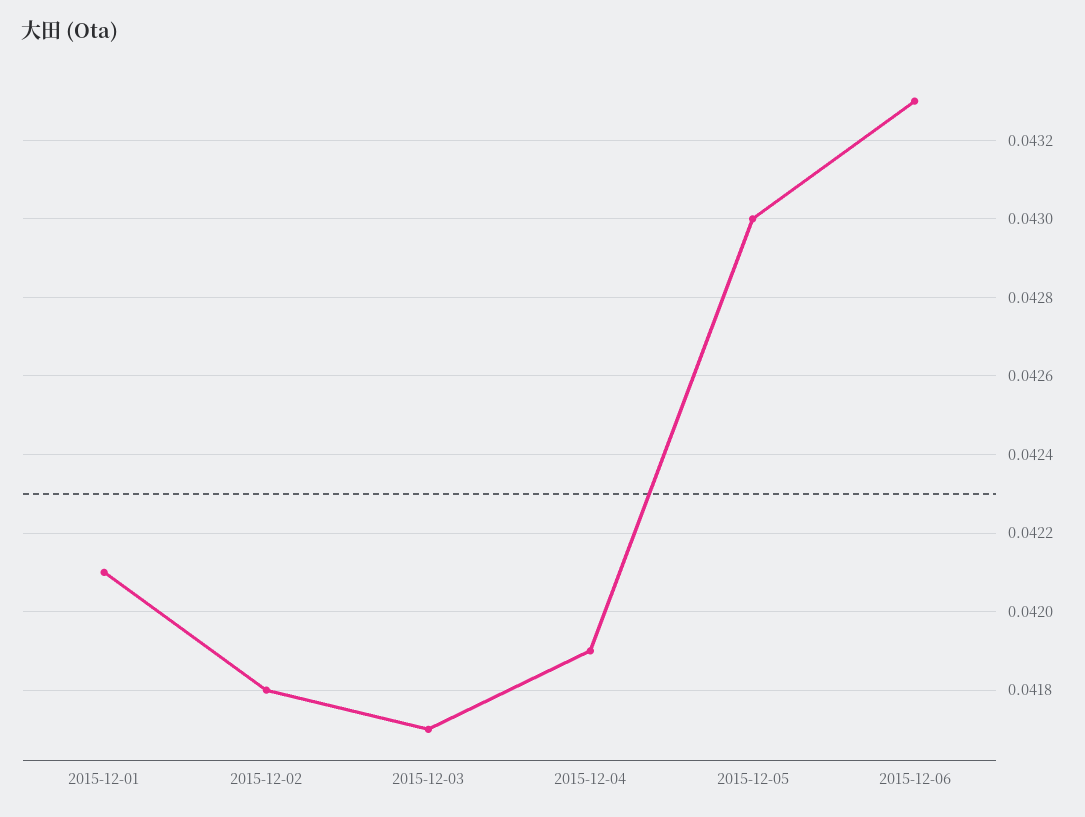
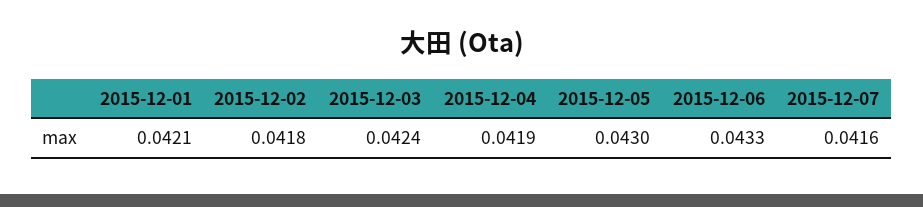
2015-12-03: 0.0417 -> 0.0424
2015-12-07: none -> 0.0416

